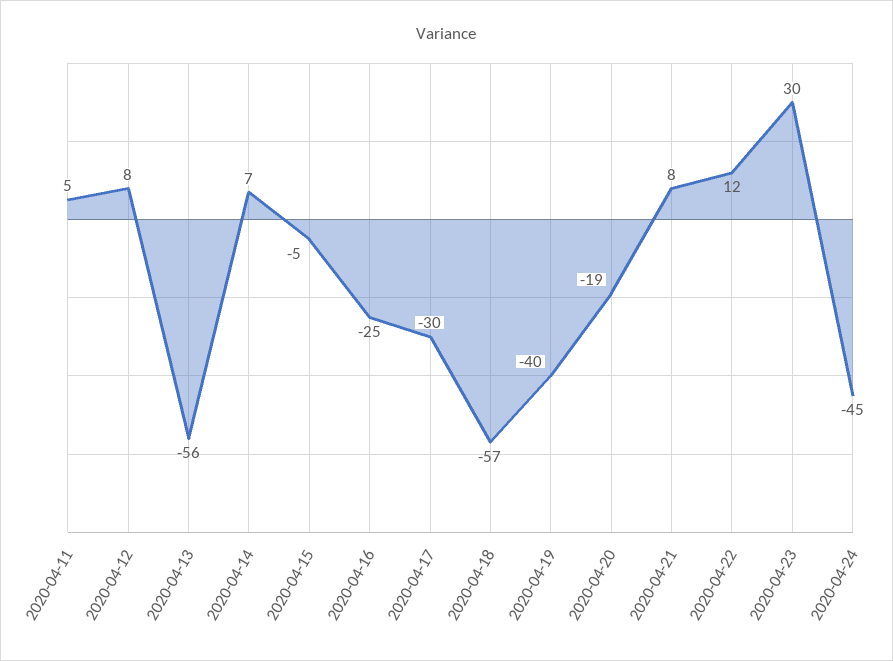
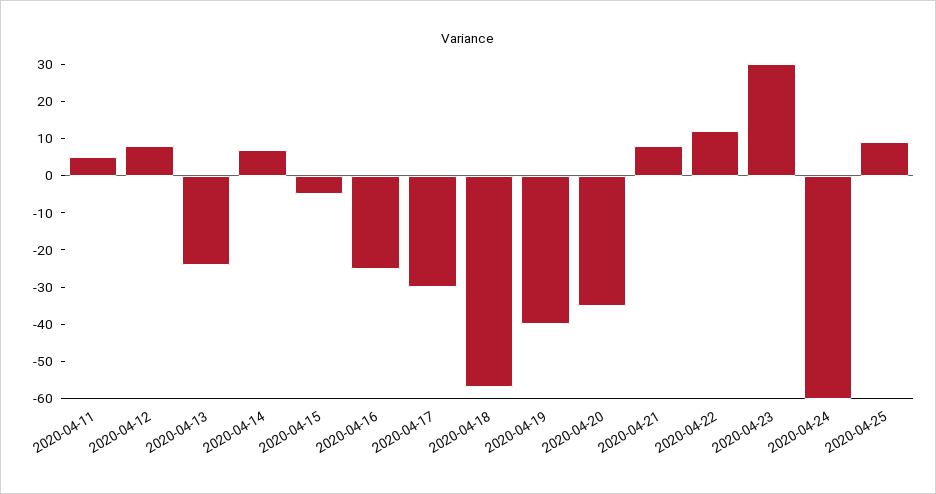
2020-04-13: -56 -> -25
2020-04-20: -19 -> -35
2020-04-24: -45 -> -60
2020-04-25: none -> 10

